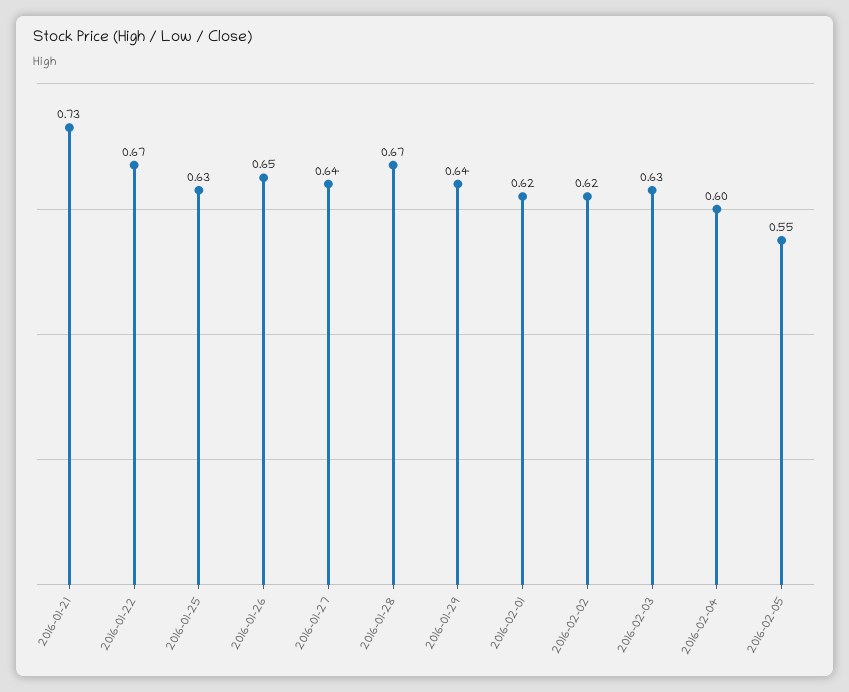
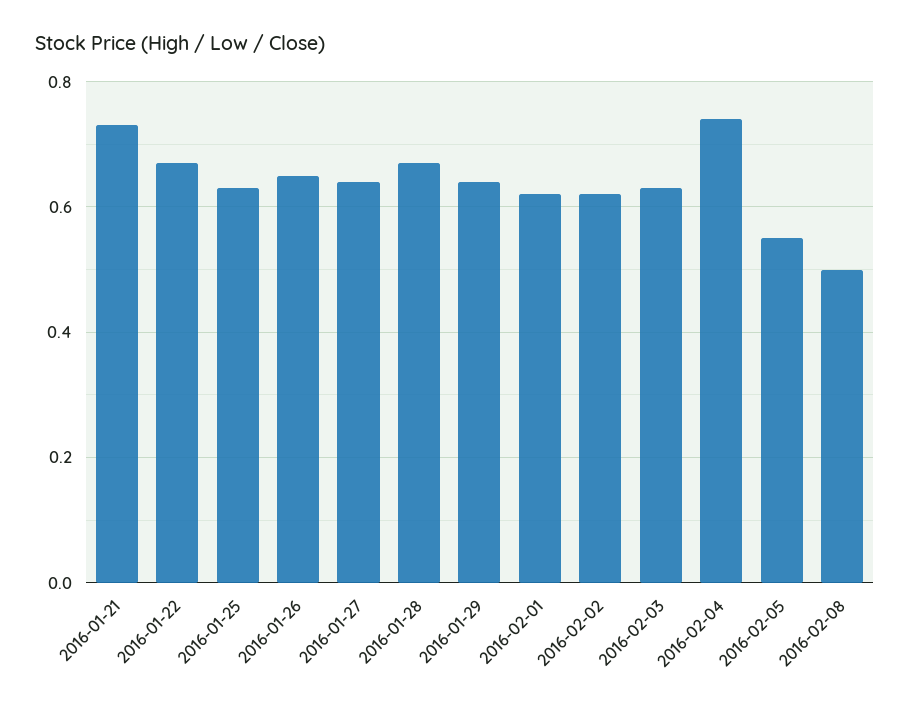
2016-02-04: 0.6 -> 0.75
2016-02-08: none -> 0.5

